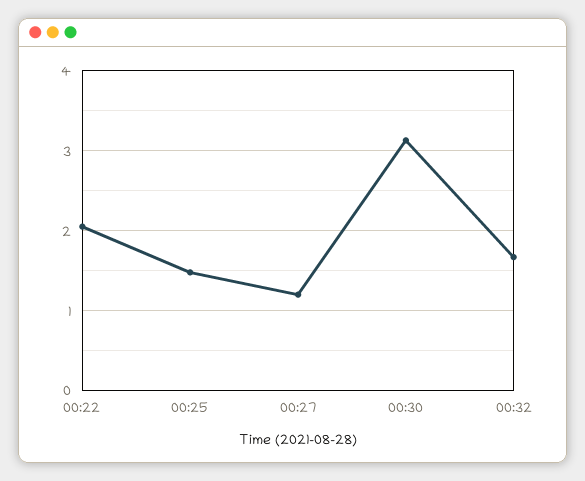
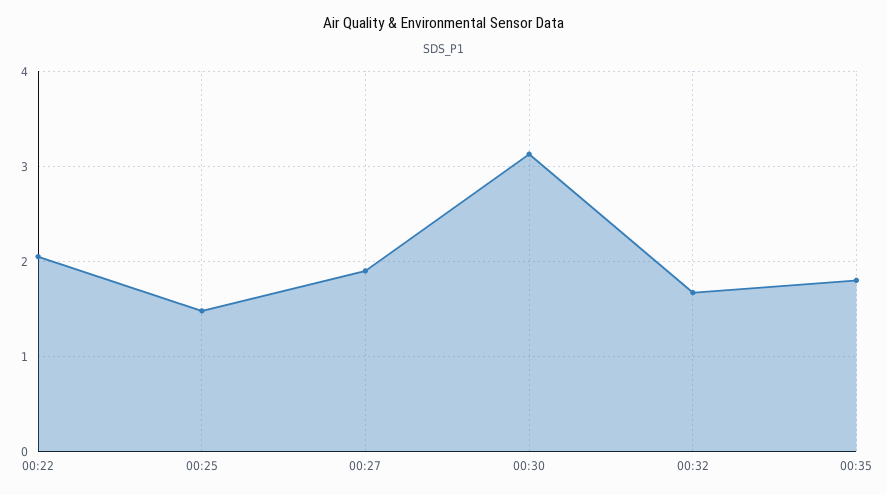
00:27: 1.2 -> 1.9
00:35: none -> 1.8

